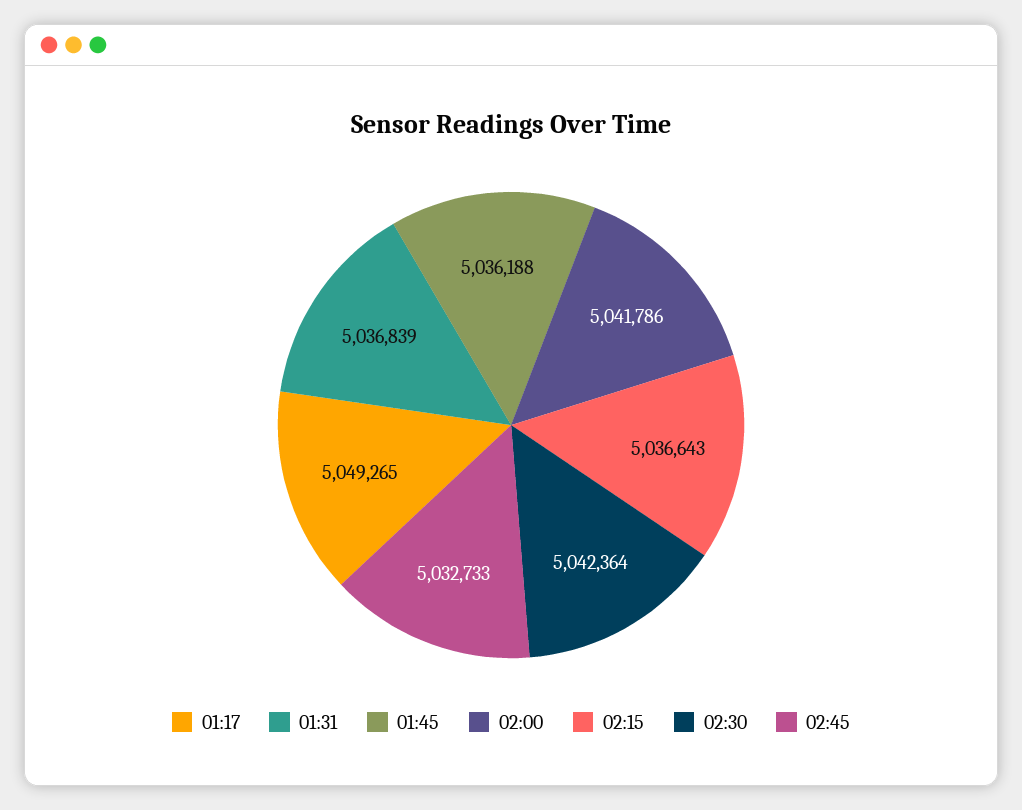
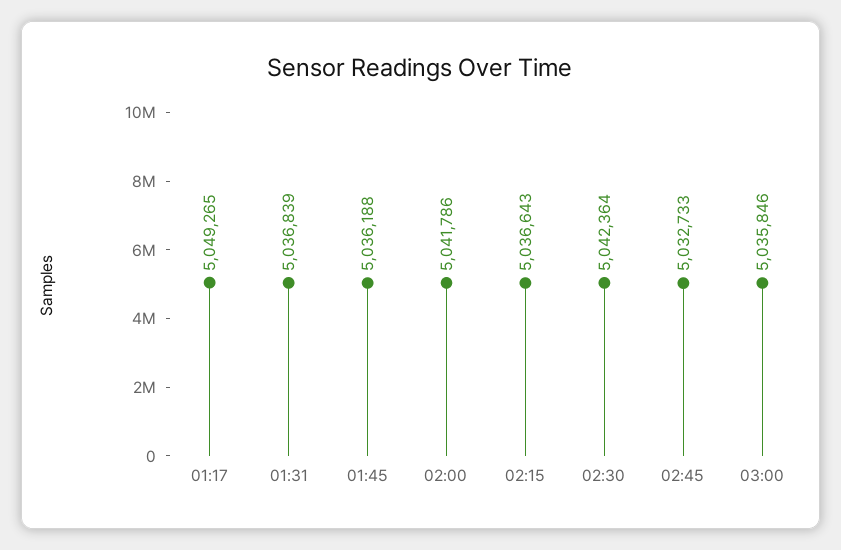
03:00: none -> 5035846

